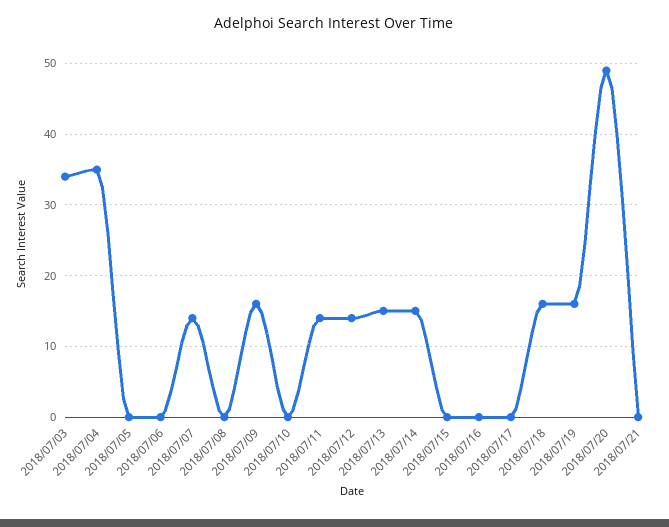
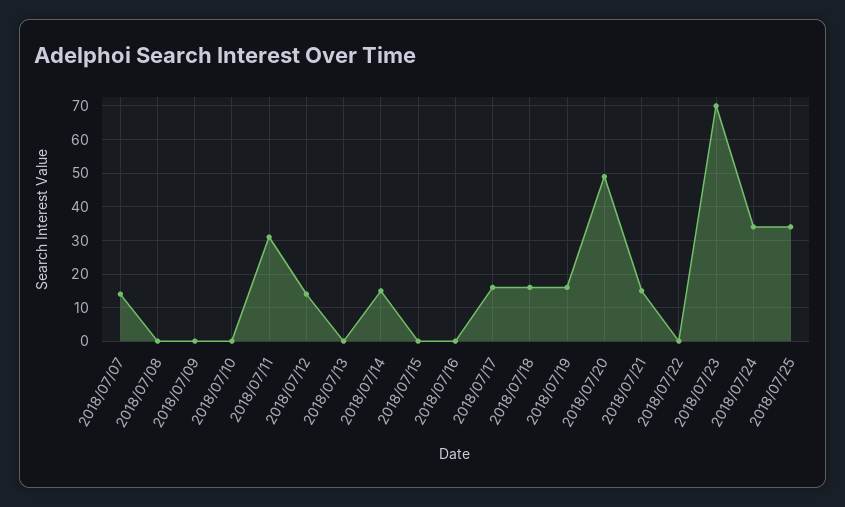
2018/07/03: 34 -> none
2018/07/04: 35 -> none
2018/07/05: 0 -> none
2018/07/06: 0 -> none
2018/07/09: 16 -> 0
2018/07/11: 14 -> 30
2018/07/13: 15 -> 0
2018/07/17: 0 -> 15
2018/07/21: 0 -> 15
2018/07/22: none -> 0
2018/07/23: none -> 70
2018/07/24: none -> 35
2018/07/25: none -> 35

